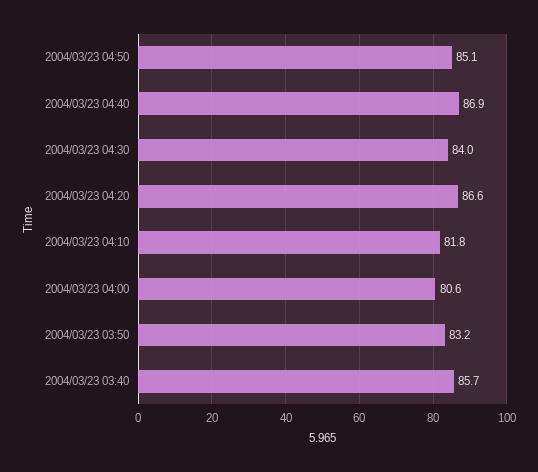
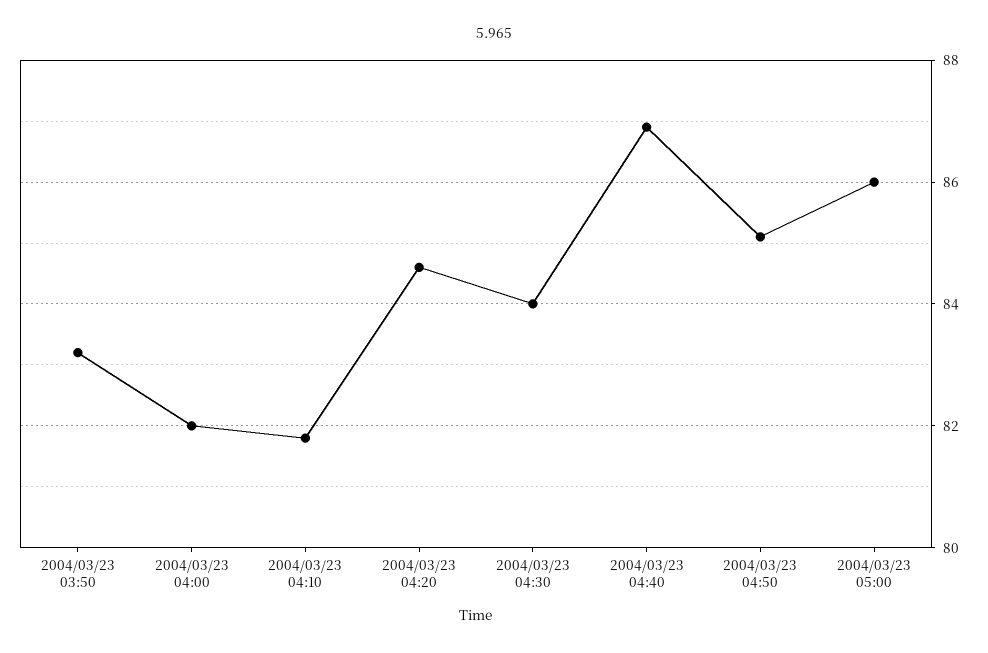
2004/03/23 04:20: 86.6 -> 84.5
2004/03/23 04:00: 80.6 -> 82
2004/03/23 03:40: 85.7 -> none
2004/03/23 05:00: none -> 86

